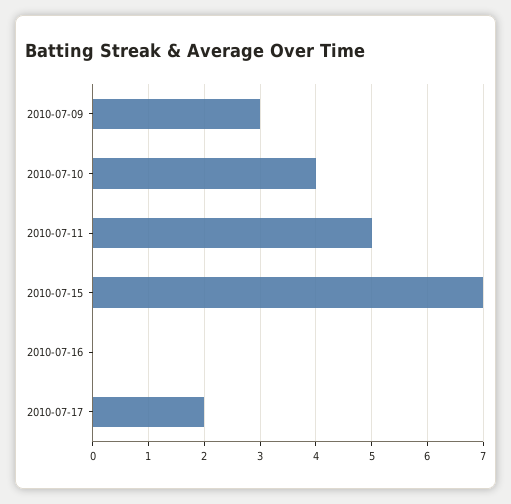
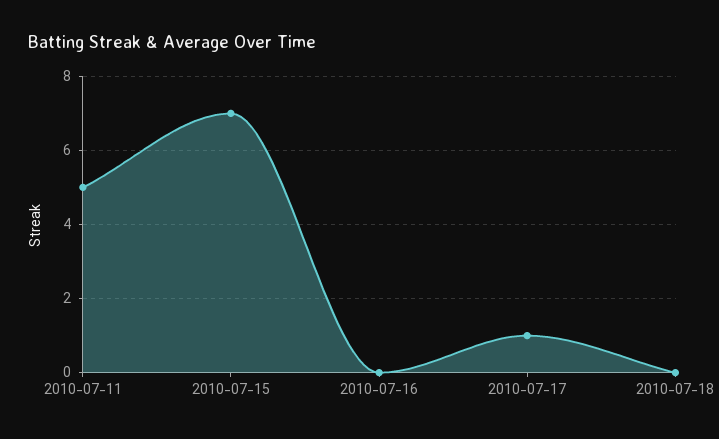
2010-07-09: 3 -> none
2010-07-10: 4 -> none
2010-07-17: 2 -> 1
2010-07-18: none -> 0

